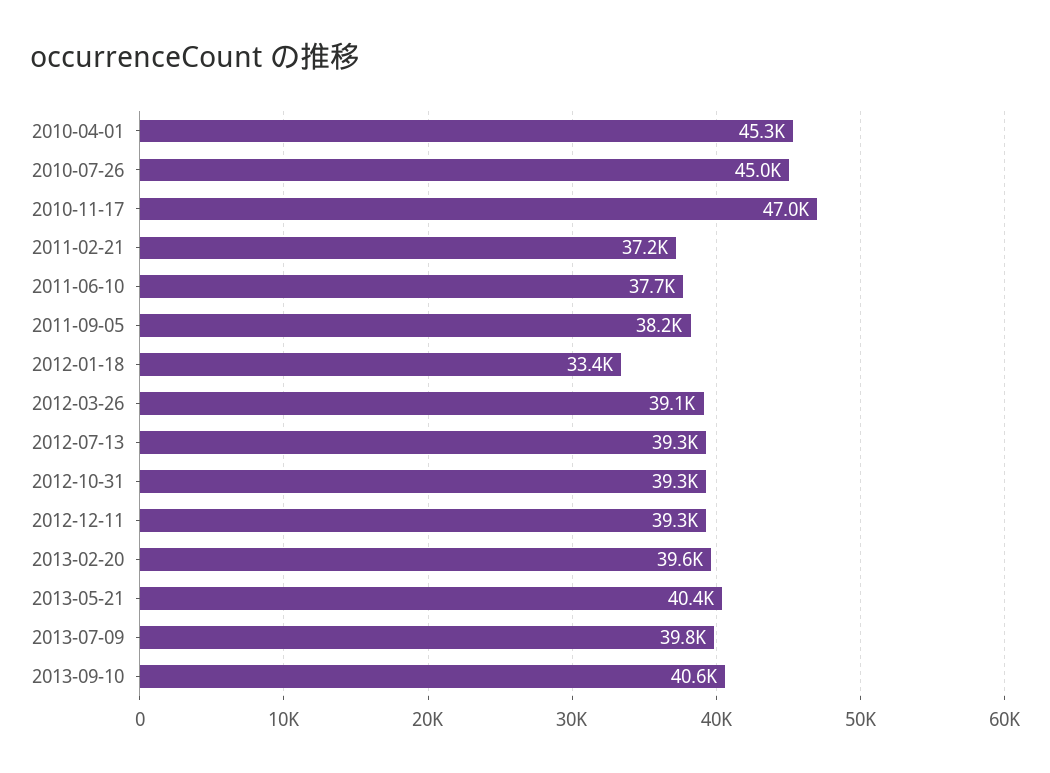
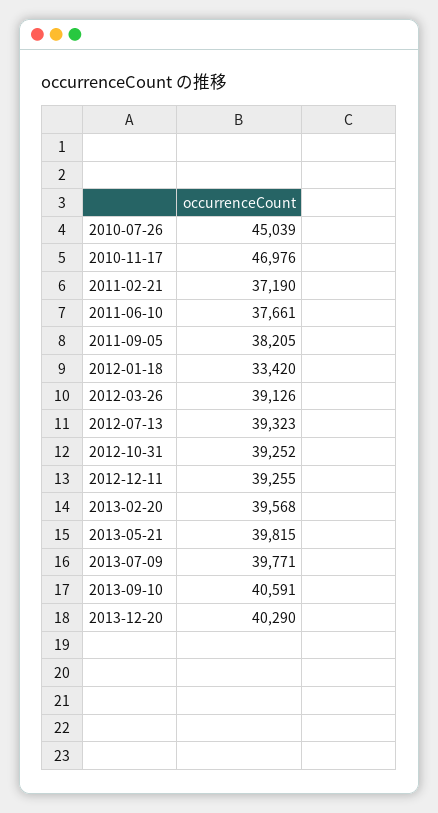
2010-04-01: 45300 -> none
2013-05-21: 40400 -> 39815
2013-12-20: none -> 40290

